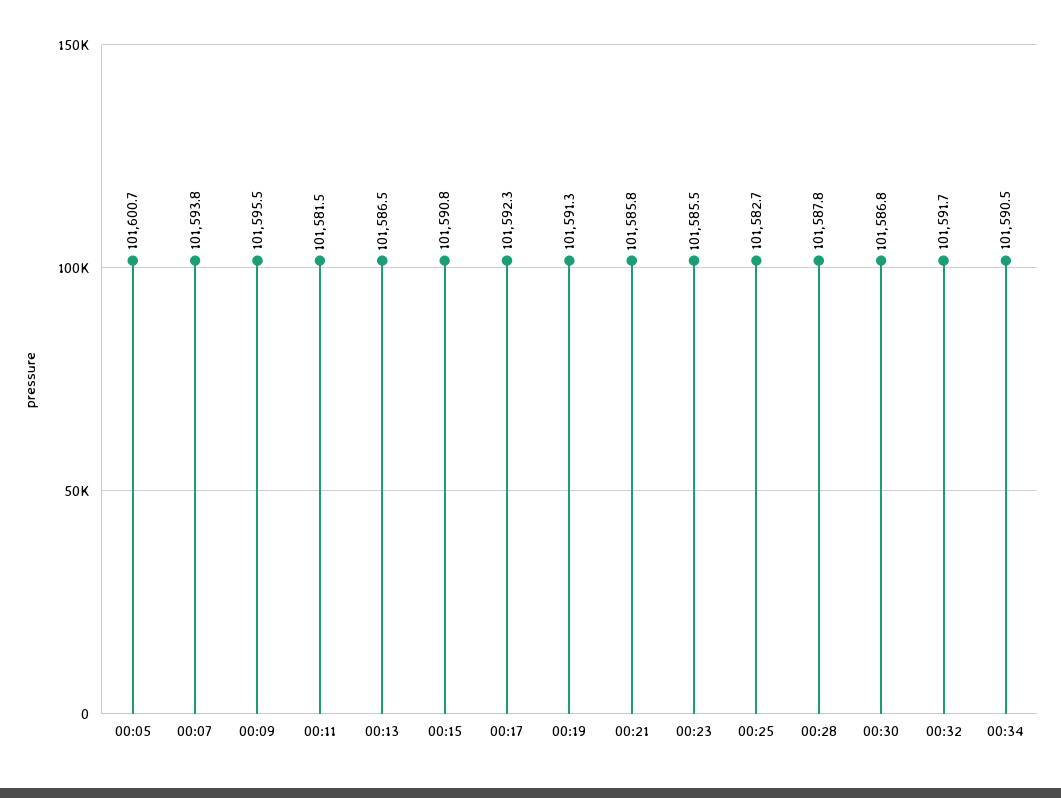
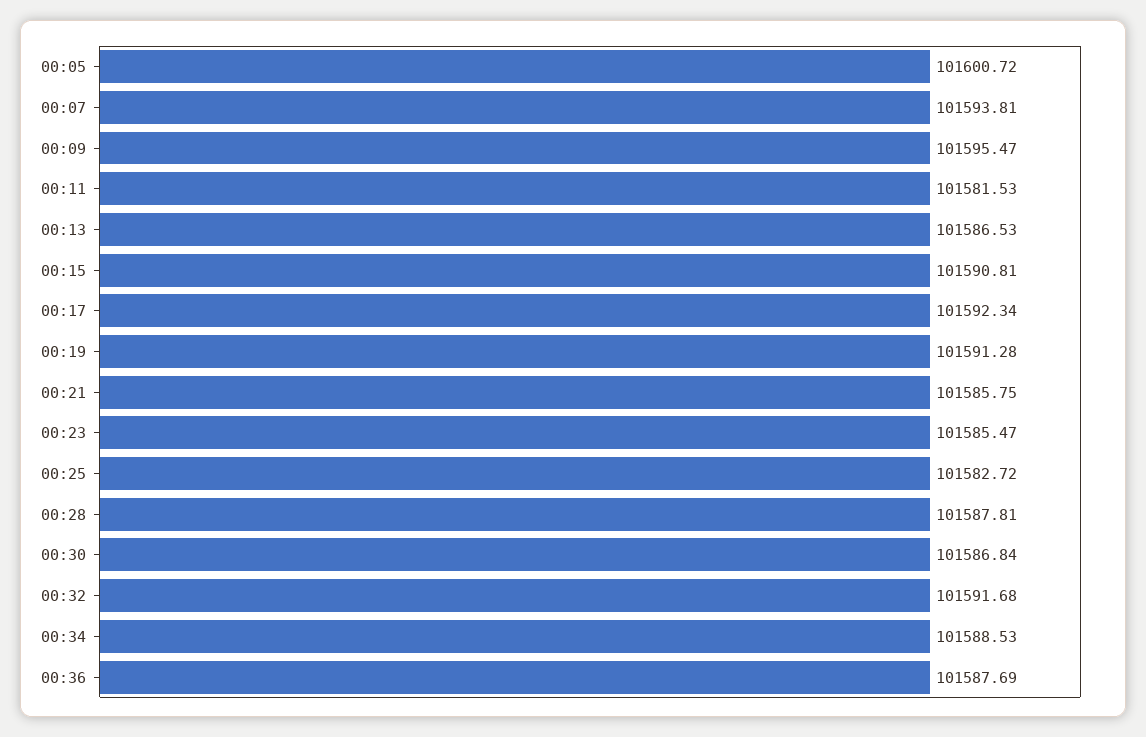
00:34: 101590.5 -> 101588.53
00:36: none -> 101587.69

